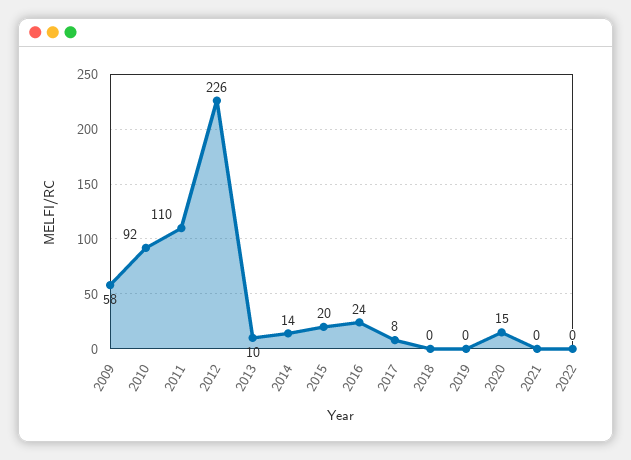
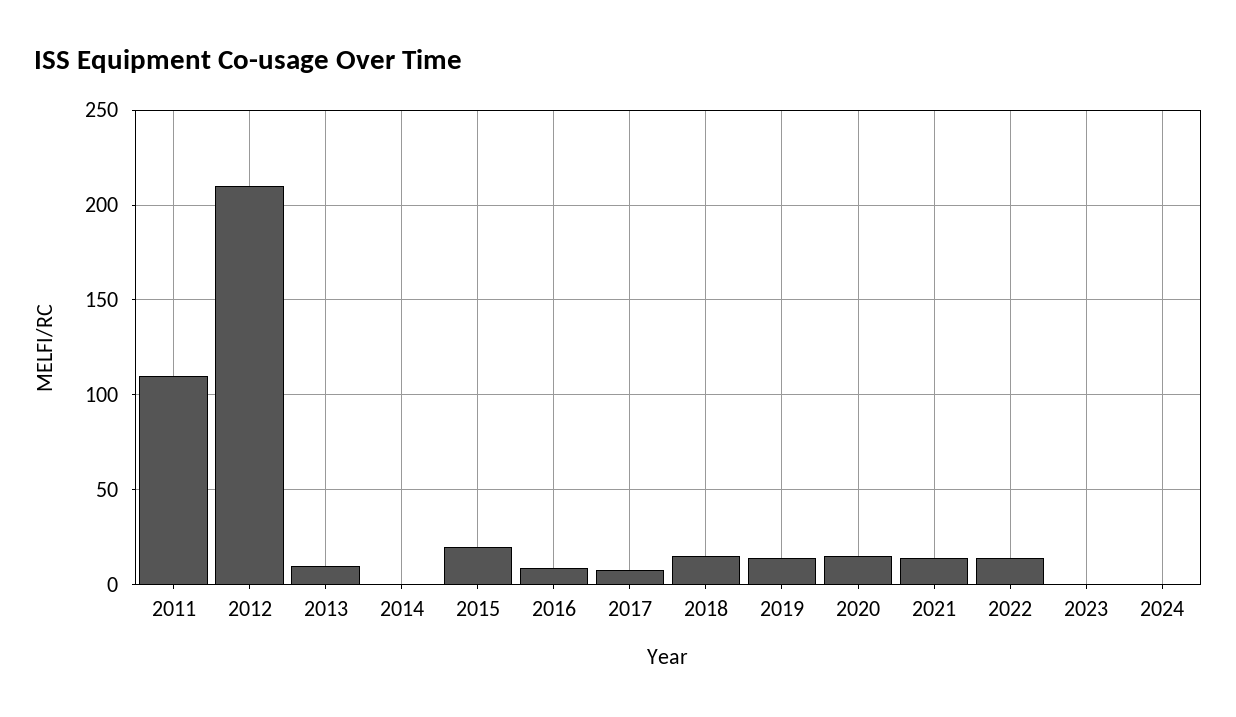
2009: 58 -> none
2010: 92 -> none
2012: 226 -> 210
2014: 14 -> 0
2016: 24 -> 10
2018: 0 -> 15
2019: 0 -> 15
2021: 0 -> 15
2022: 0 -> 15
2023: none -> 0
2024: none -> 0

